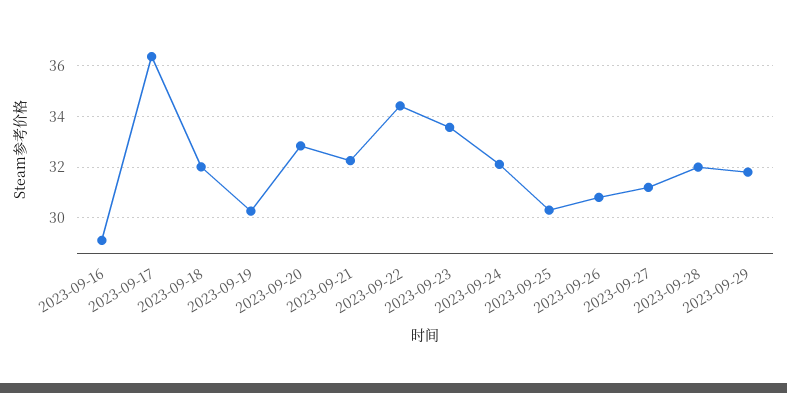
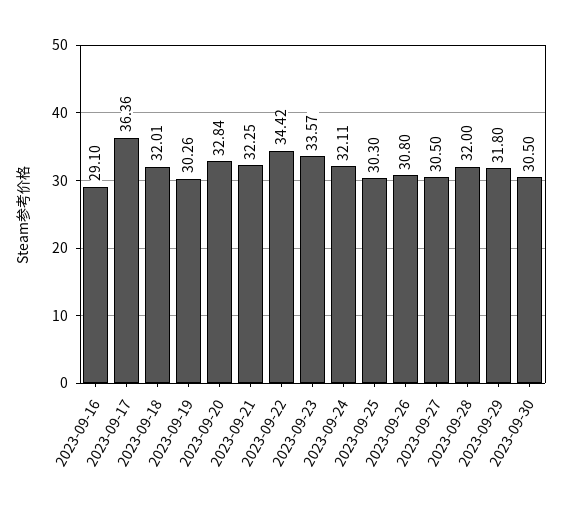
2023-09-27: 31.25 -> 30.5
2023-09-30: none -> 30.5

